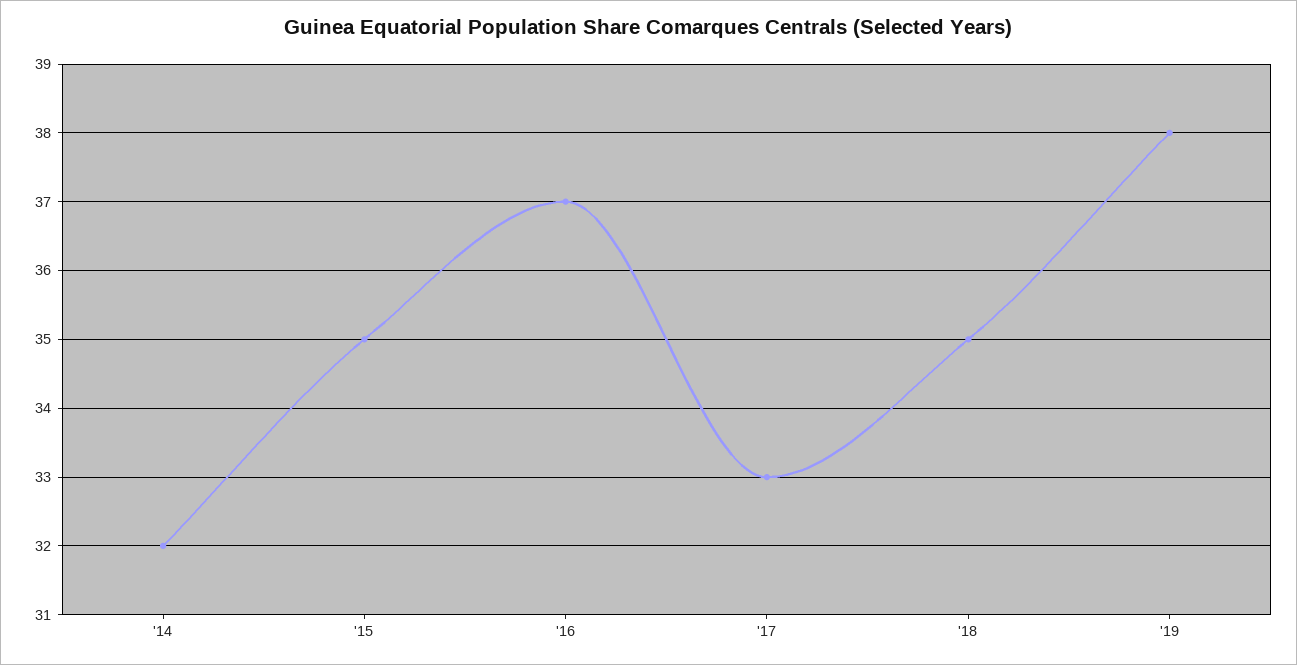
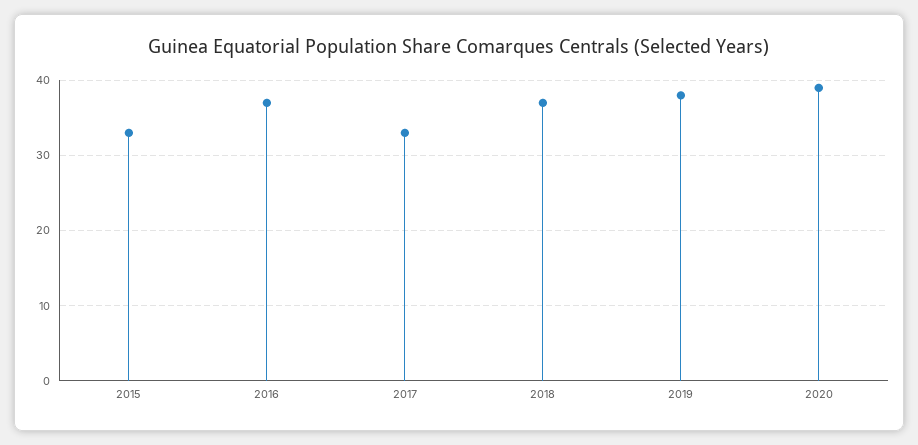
'14: 32 -> none
'15: 35 -> 33
'18: 35 -> 37
2020: none -> 39

